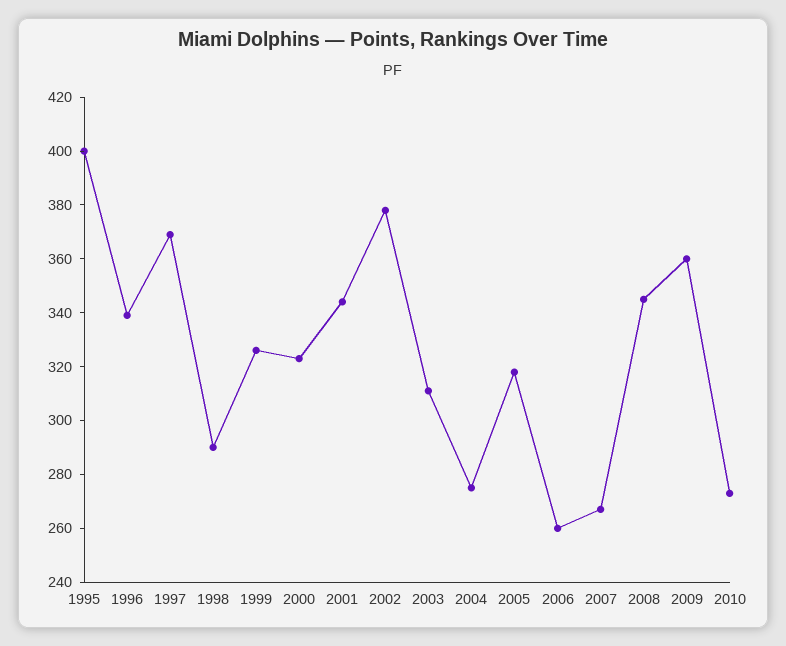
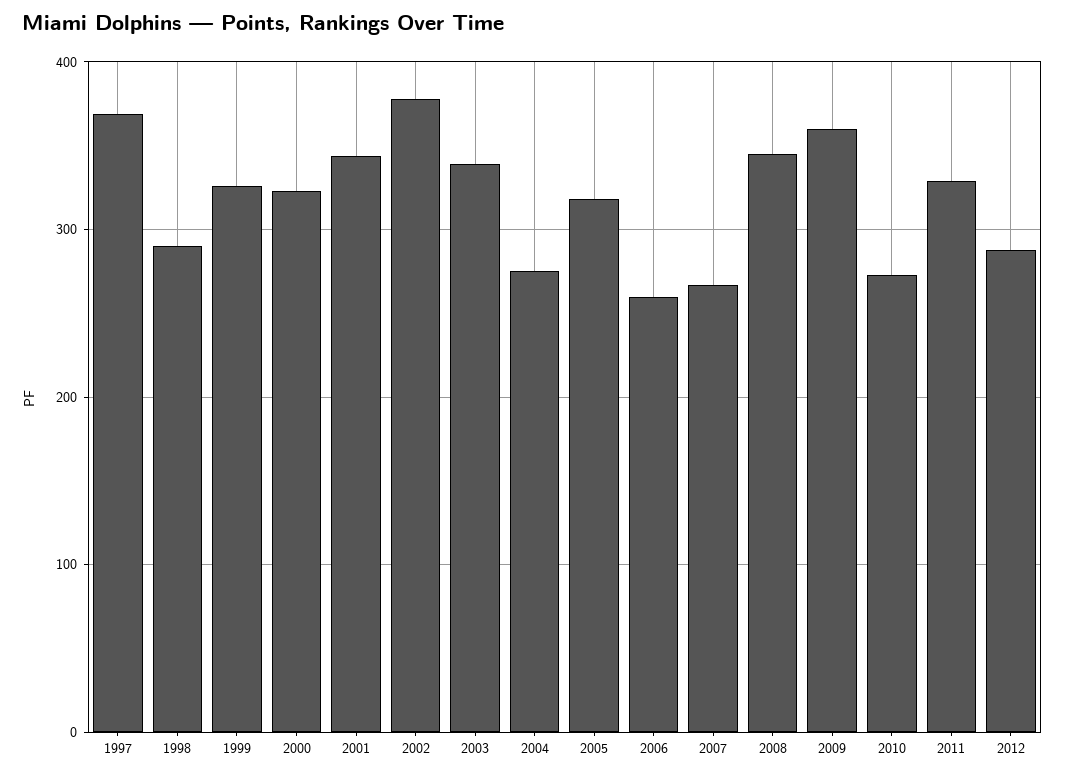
1995: 400 -> none
1996: 340 -> none
2003: 310 -> 340
2011: none -> 330
2012: none -> 290

